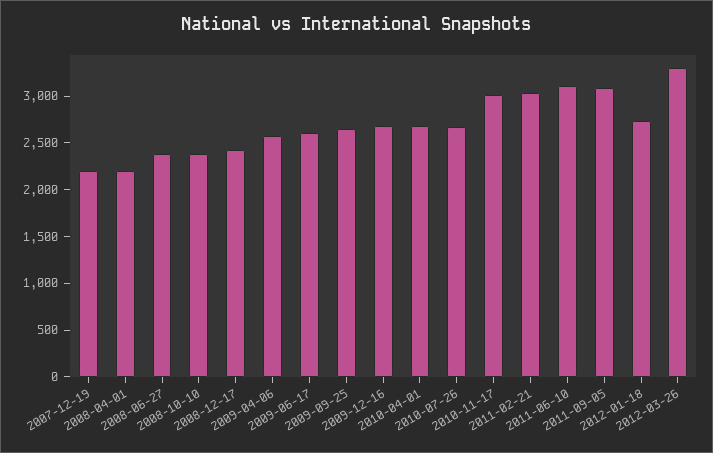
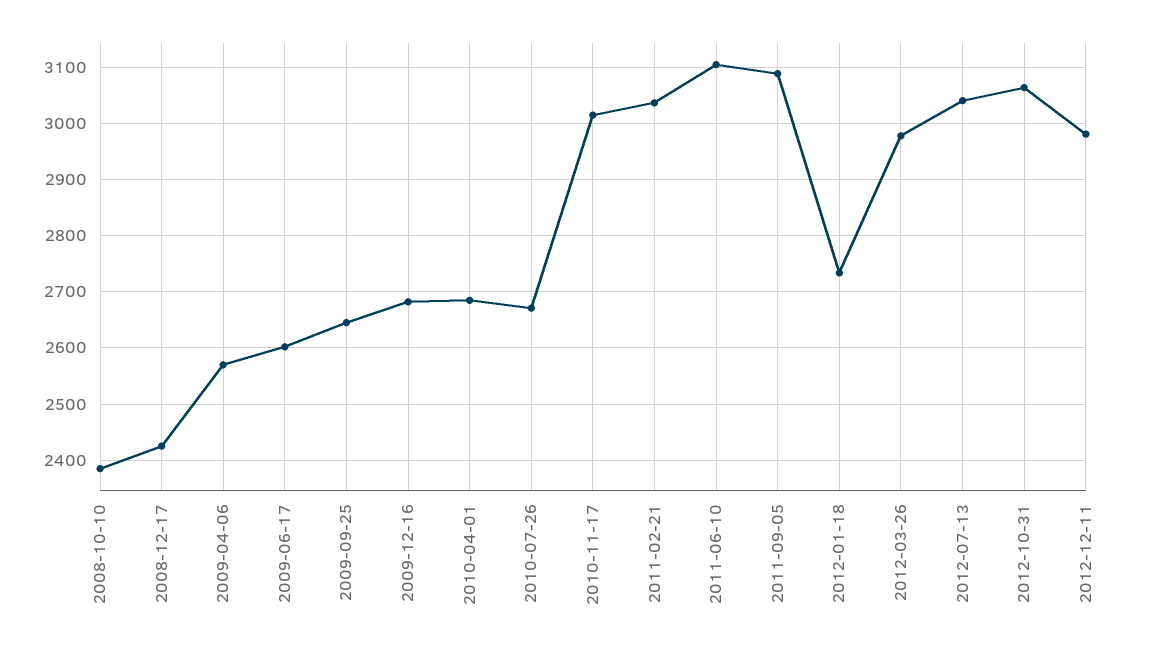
2007-12-19: 2200 -> none
2008-04-01: 2200 -> none
2008-06-27: 2400 -> none
2012-03-26: 3300 -> 2980
2012-07-13: none -> 3040
2012-10-31: none -> 3060
2012-12-11: none -> 2980

